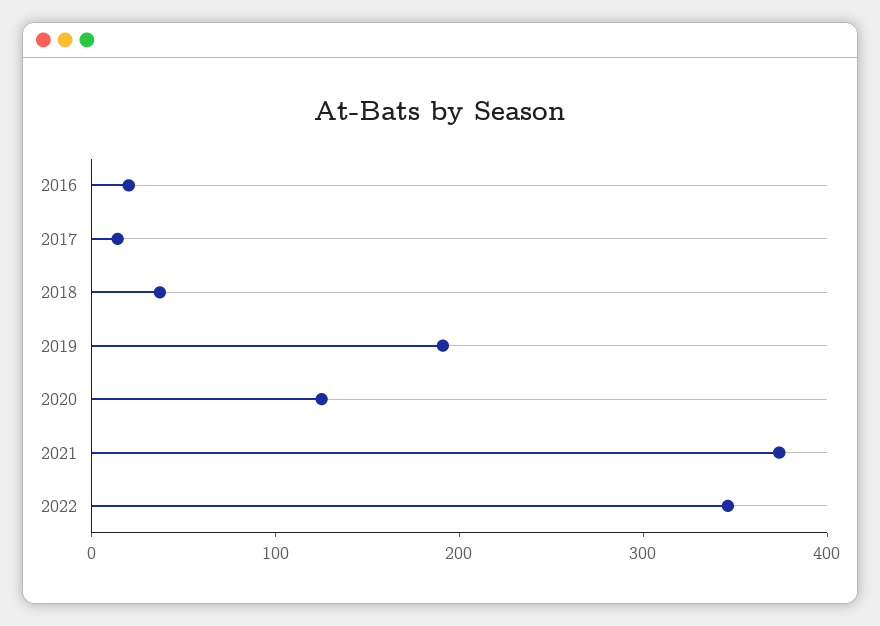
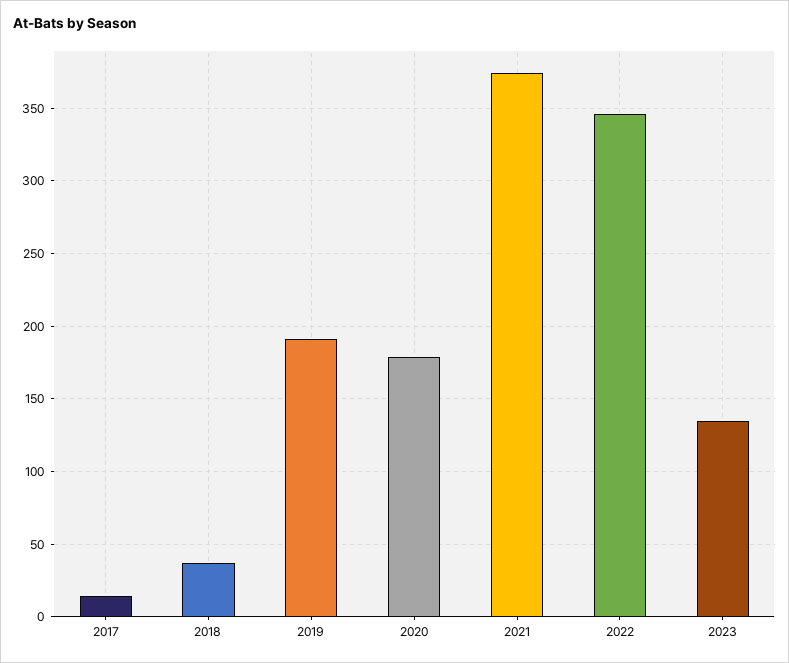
2016: 20 -> none
2020: 120 -> 180
2023: none -> 135

